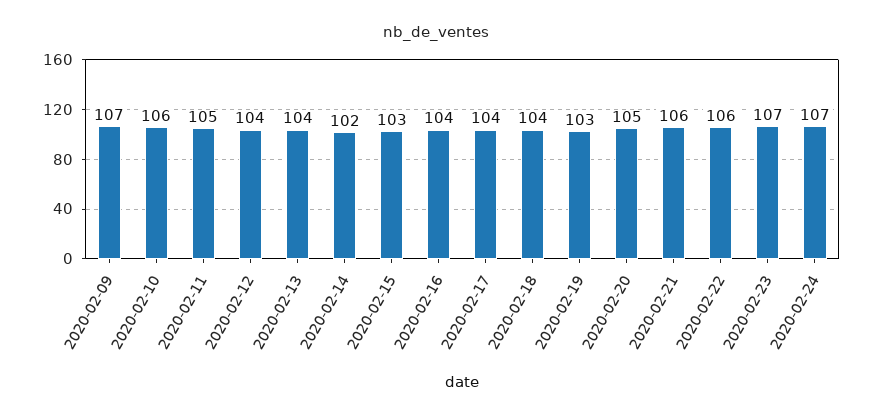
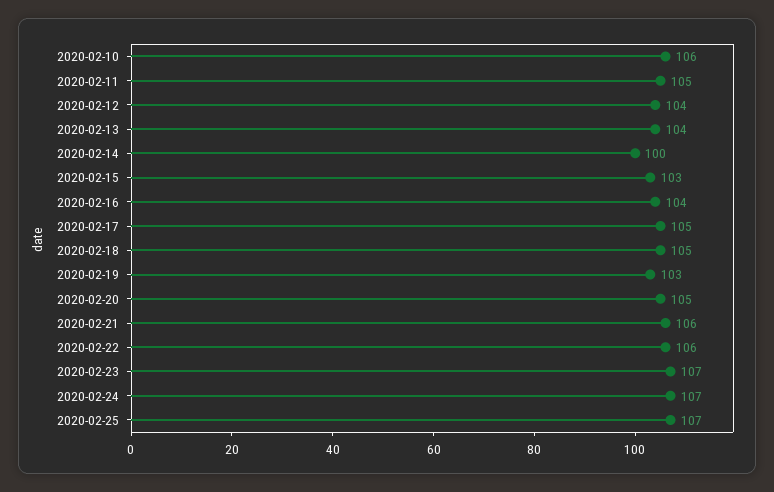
2020-02-09: 107 -> none
2020-02-14: 102 -> 100
2020-02-17: 104 -> 105
2020-02-18: 104 -> 105
2020-02-25: none -> 107

